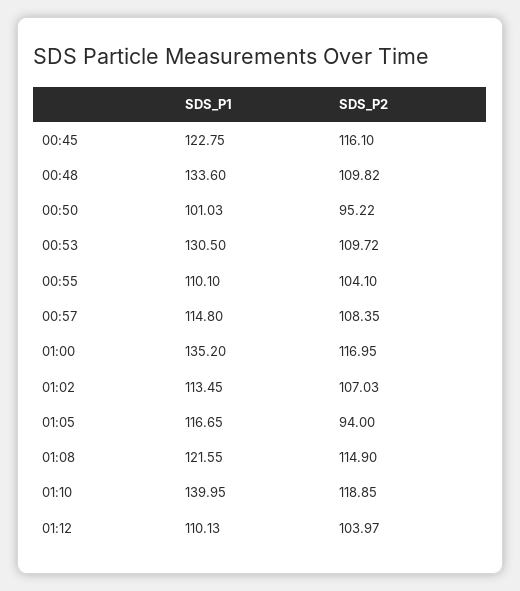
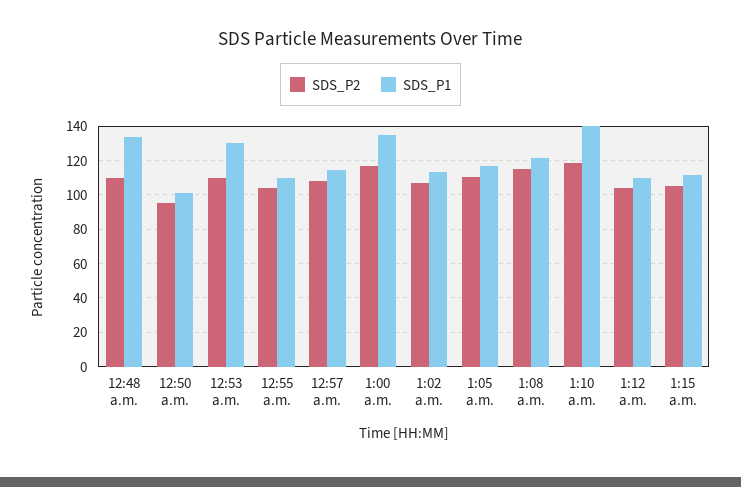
SDS_P1, 00:45: 122.75 -> none
SDS_P2, 00:45: 116.1 -> none
SDS_P2, 01:05: 94 -> 110
SDS_P2, 1:15 a.m.: none -> 105
SDS_P1, 1:15 a.m.: none -> 110

